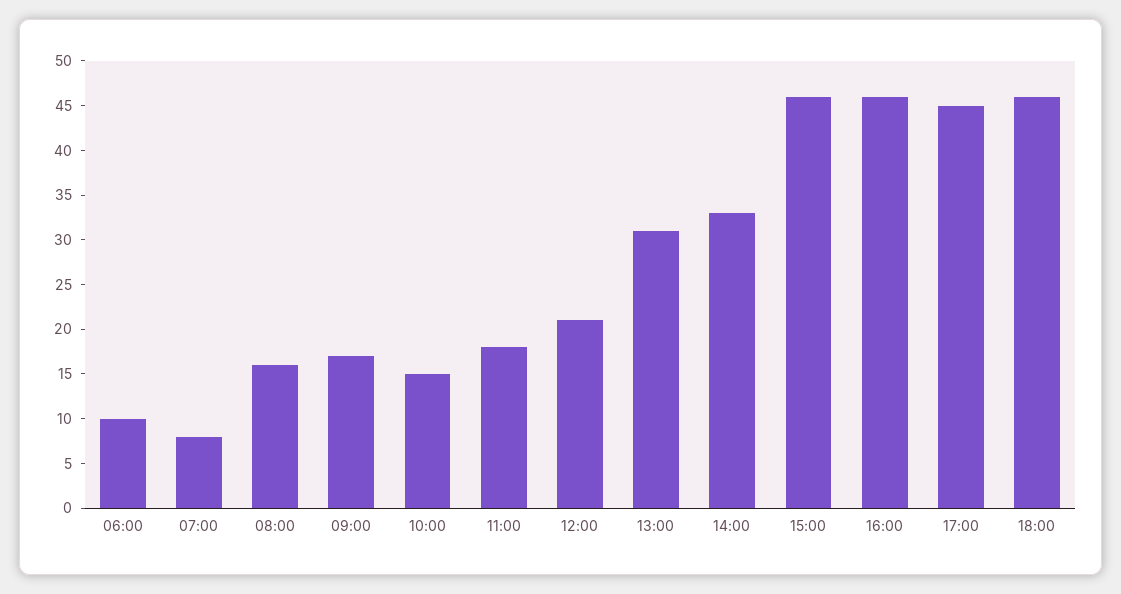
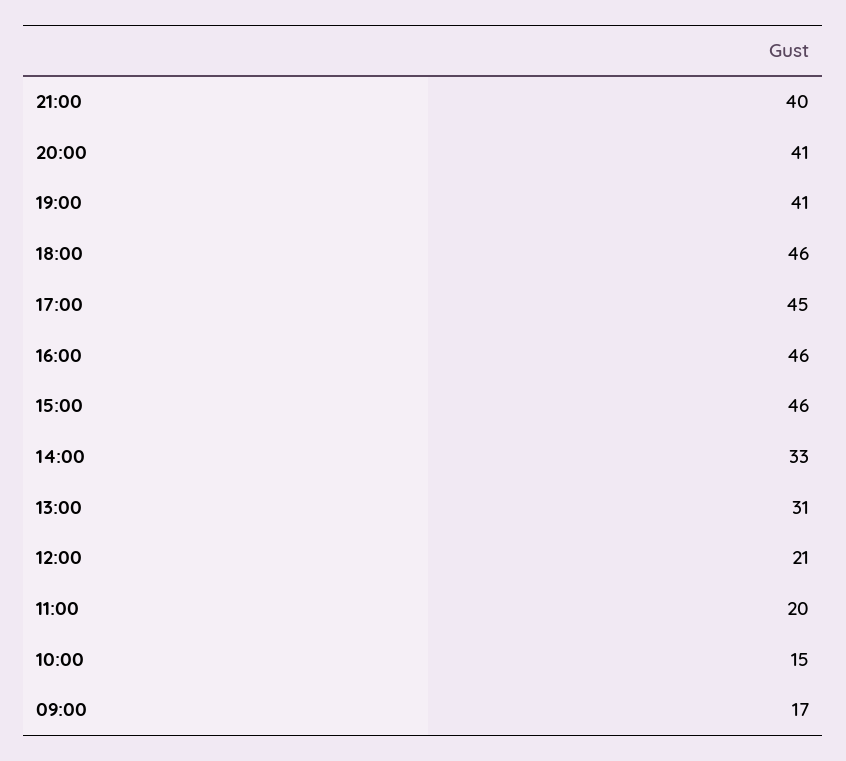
06:00: 10 -> none
07:00: 8 -> none
08:00: 16 -> none
11:00: 18 -> 20
21:00: none -> 40
20:00: none -> 41
19:00: none -> 41

